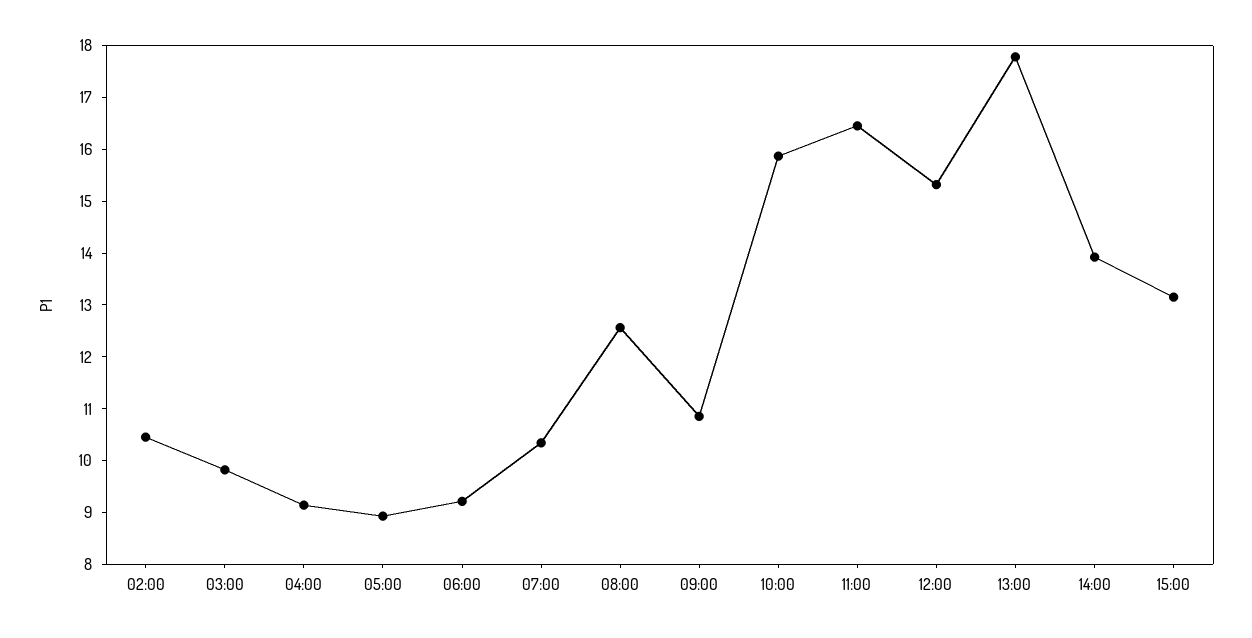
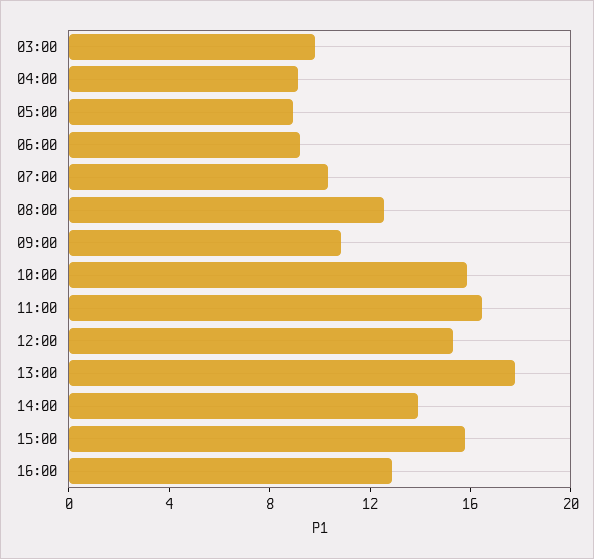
02:00: 10.4 -> none
15:00: 13.2 -> 16
16:00: none -> 13

